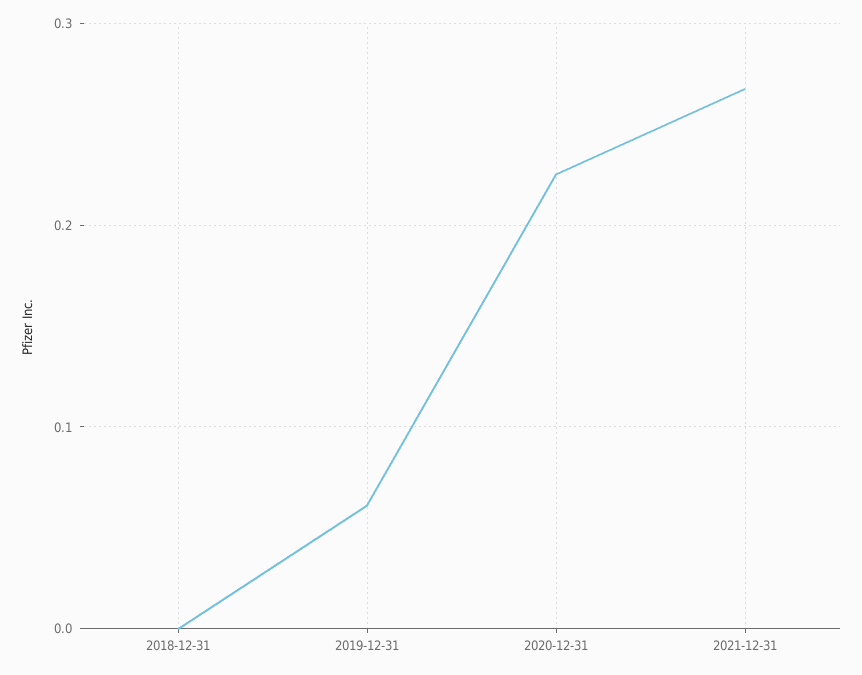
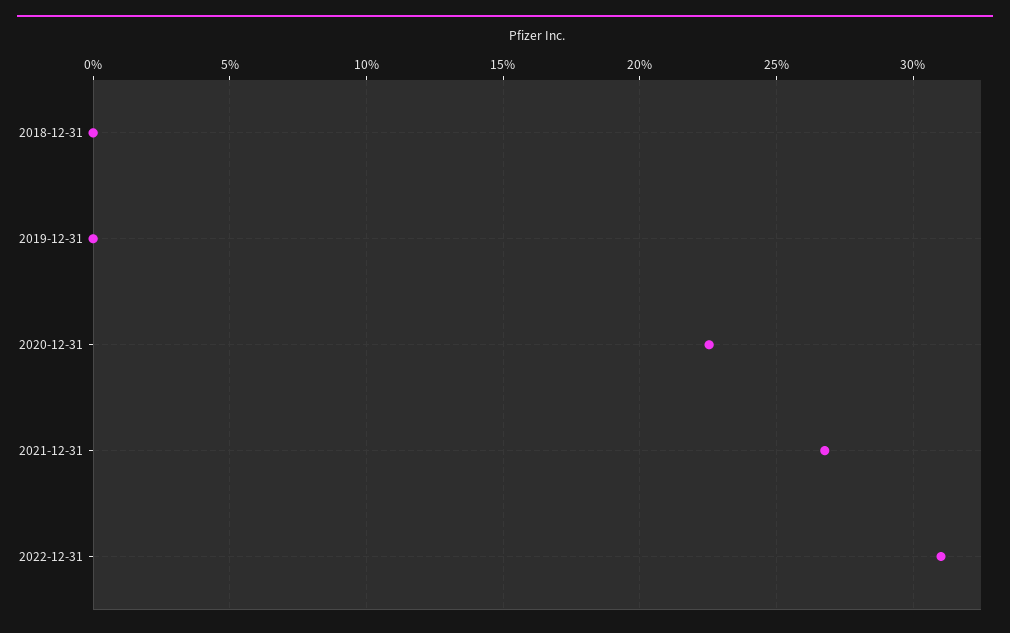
2019-12-31: 0.06 -> 0
2022-12-31: none -> 0.31

